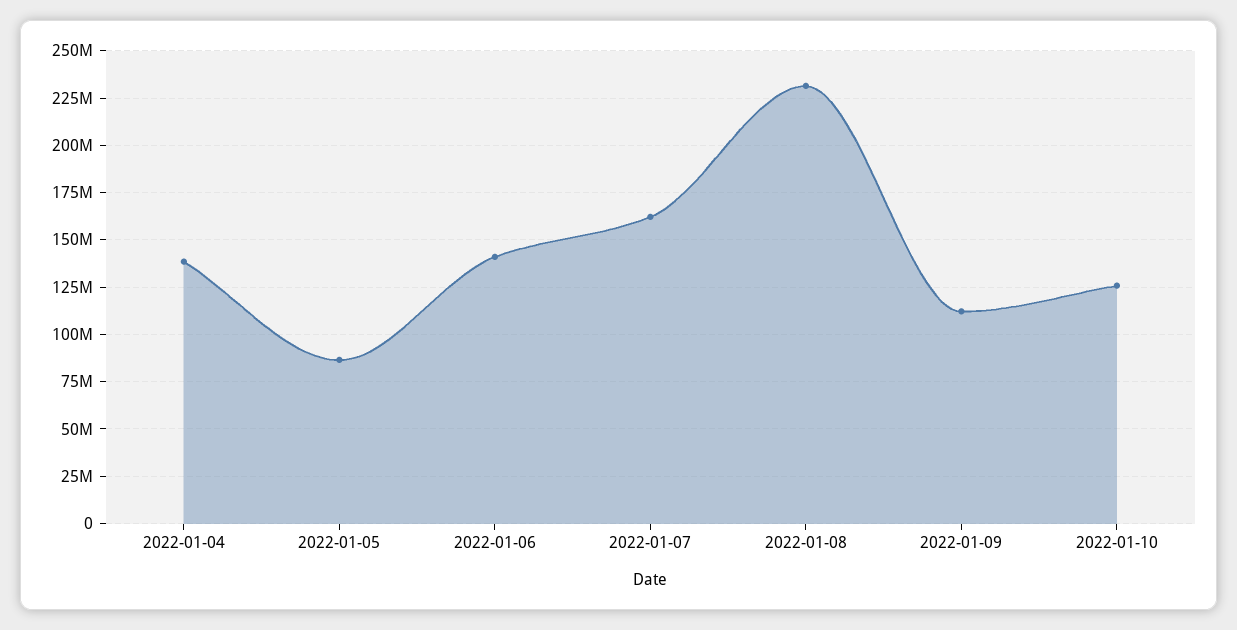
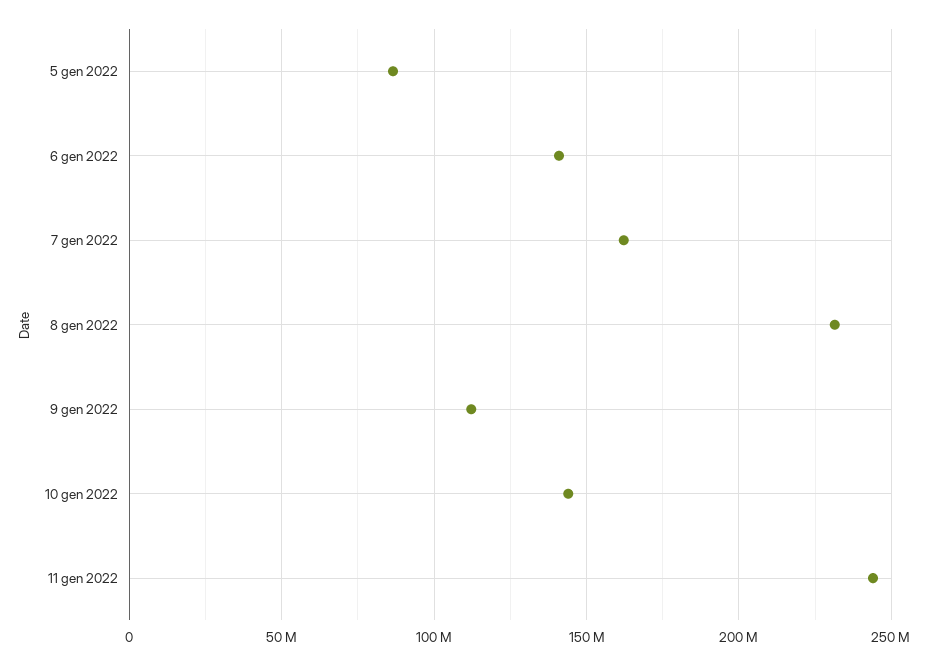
2022-01-04: 140000000 -> none
2022-01-10: 125000000 -> 145000000
11 gen 2022: none -> 245000000

